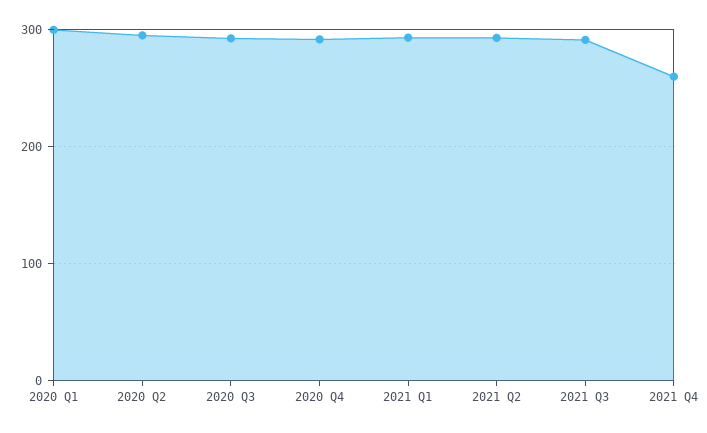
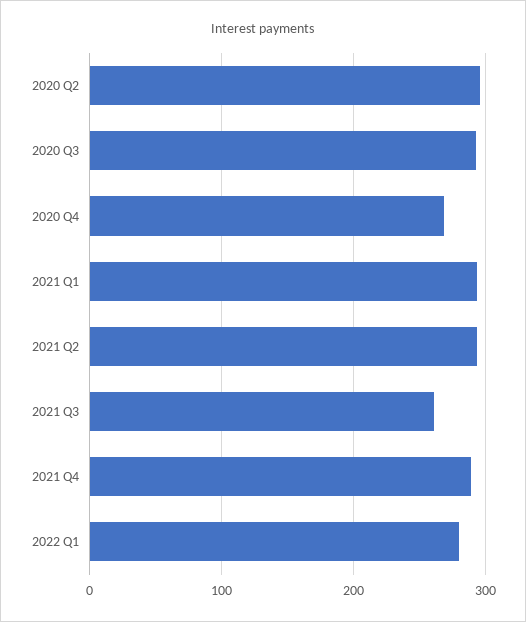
2020 Q1: 300 -> none
2020 Q4: 290 -> 270
2021 Q3: 290 -> 260
2021 Q4: 260 -> 290
2022 Q1: none -> 280

